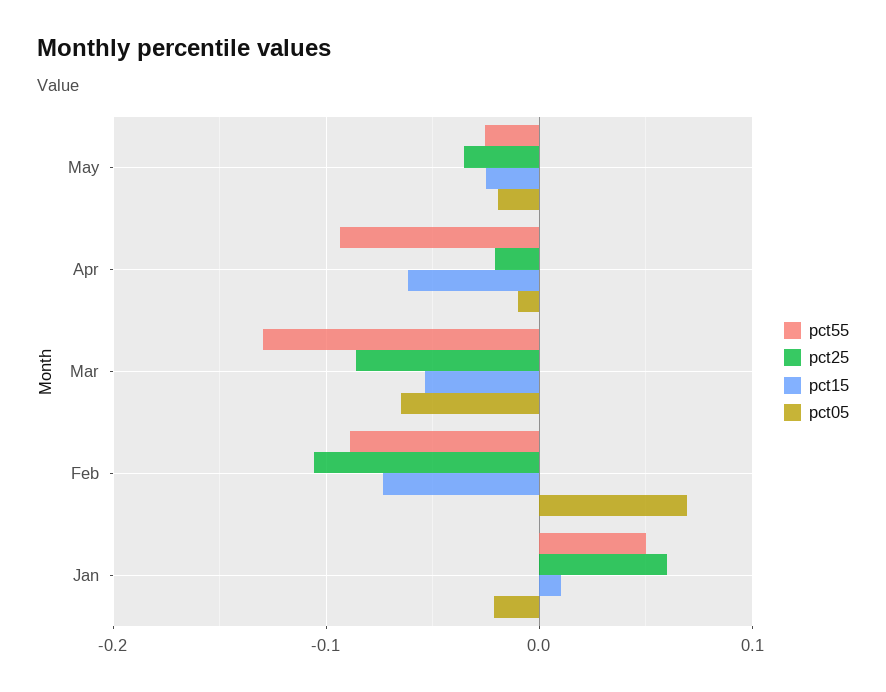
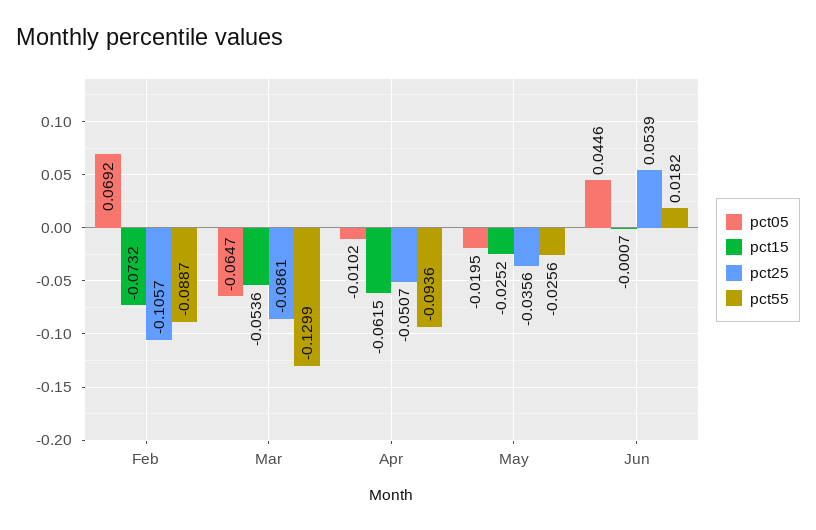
pct25, Apr: -0.02 -> -0.0507
pct55, Jan: 0.05 -> none
pct25, Jan: 0.06 -> none
pct15, Jan: 0.01 -> none
pct05, Jan: -0.02 -> none
pct05, Jun: none -> 0.0446
pct15, Jun: none -> -0.0007
pct25, Jun: none -> 0.0539
pct55, Jun: none -> 0.0182

